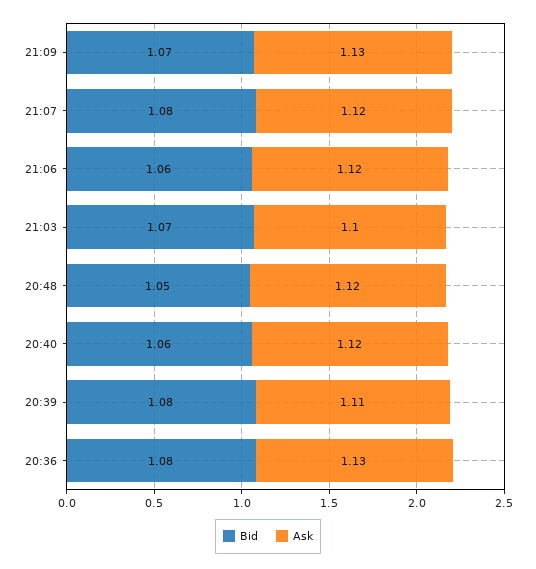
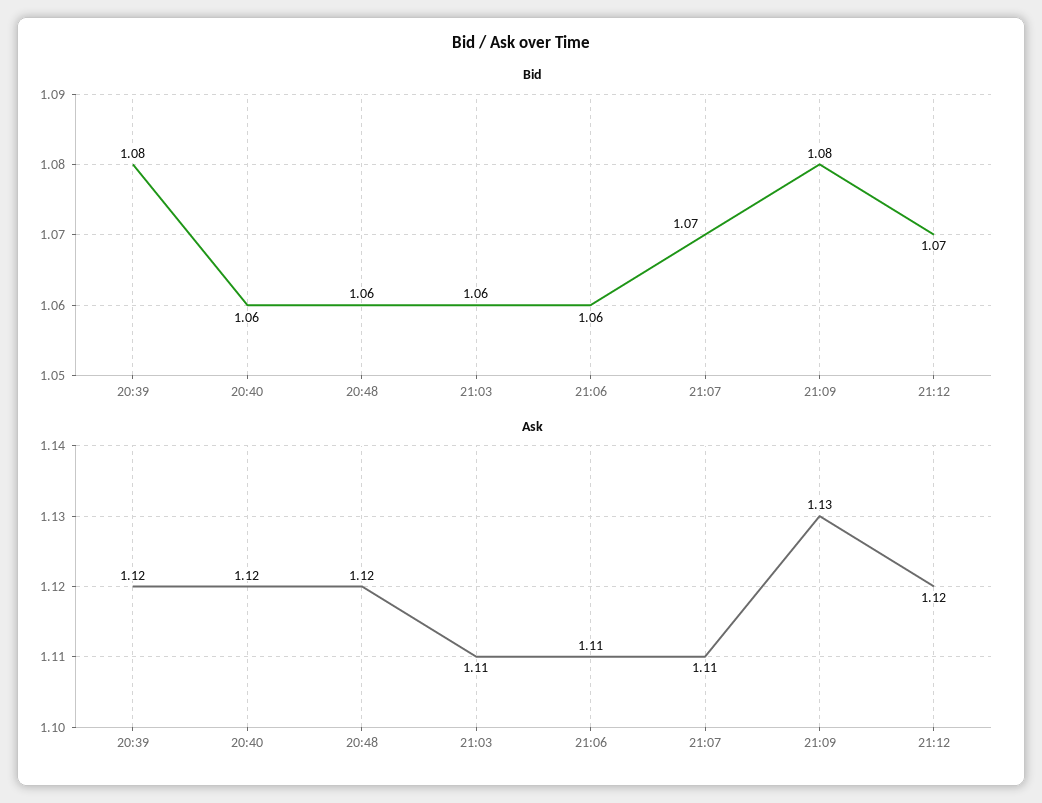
Bid, 21:09: 1.07 -> 1.08
Bid, 21:07: 1.08 -> 1.07
Ask, 21:07: 1.12 -> 1.11
Ask, 21:06: 1.12 -> 1.11
Bid, 21:03: 1.07 -> 1.06
Ask, 21:03: 1.1 -> 1.11
Bid, 20:48: 1.05 -> 1.06
Ask, 20:39: 1.11 -> 1.12
Bid, 20:36: 1.08 -> none
Ask, 20:36: 1.13 -> none
Bid, 21:12: none -> 1.07
Ask, 21:12: none -> 1.12

